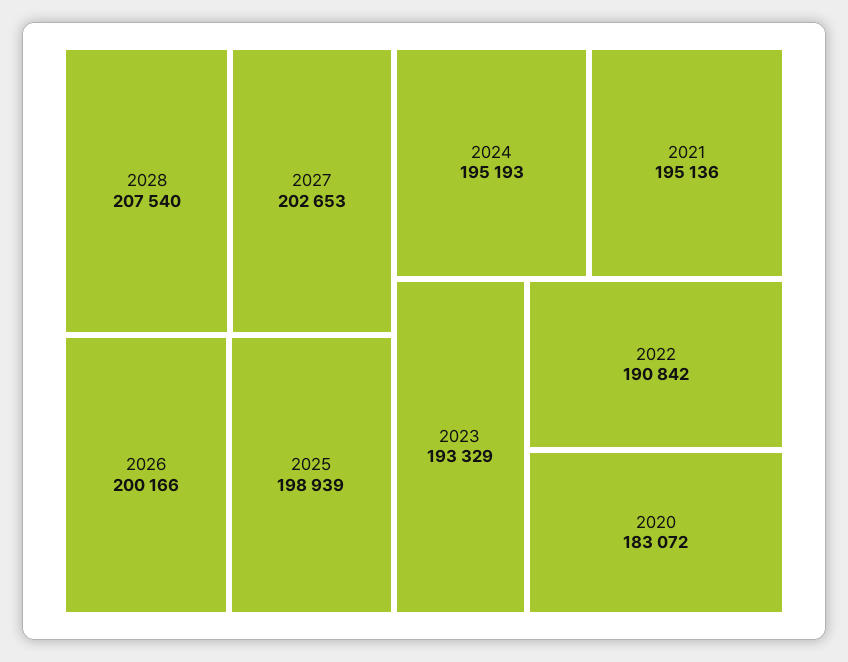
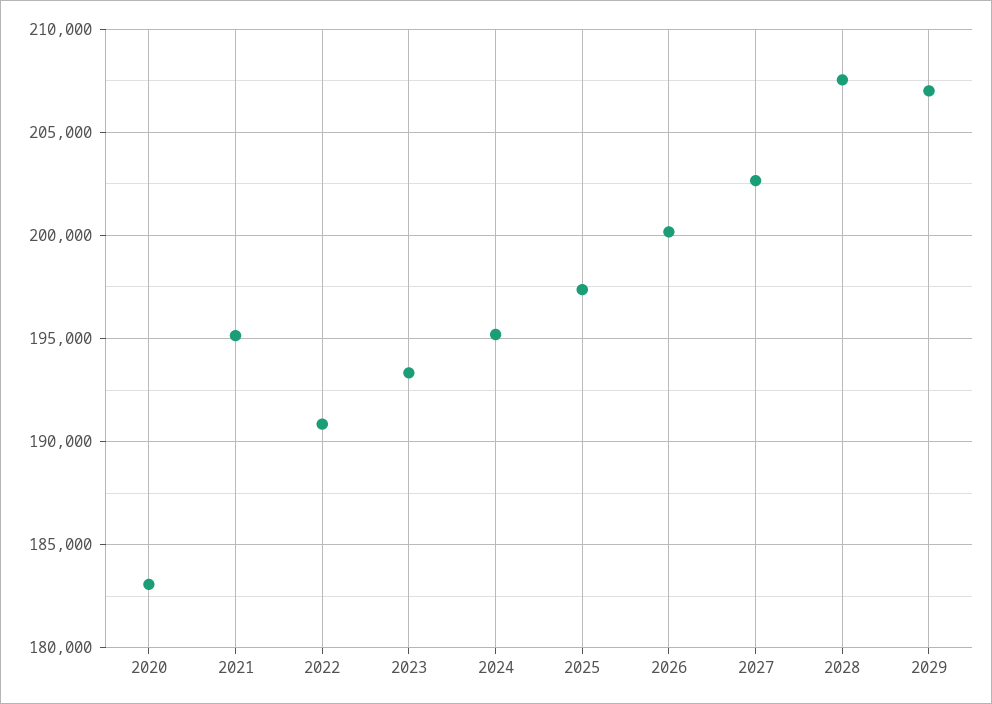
2025: 198939 -> 197500
2029: none -> 207000

